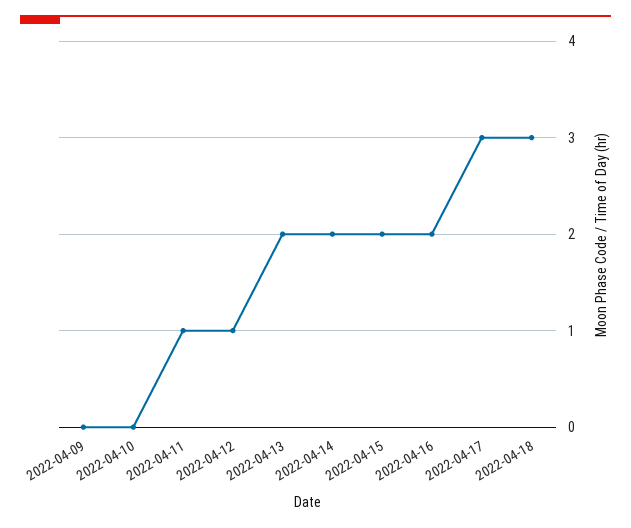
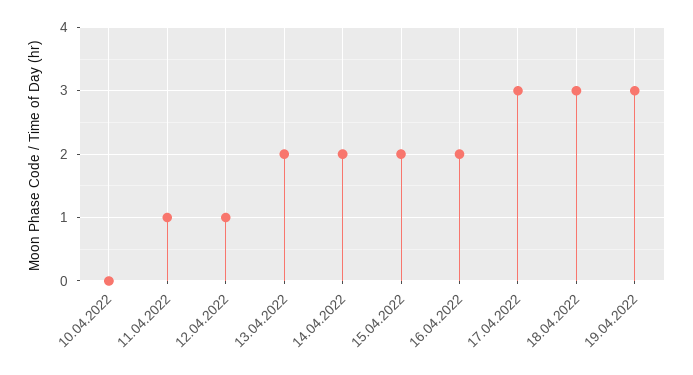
2022-04-09: 0 -> none
19.04.2022: none -> 3

